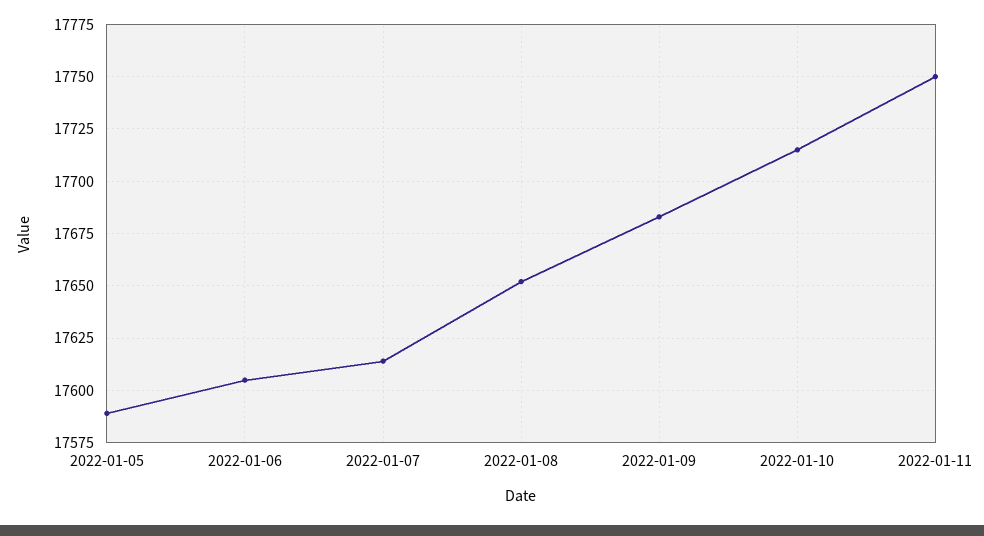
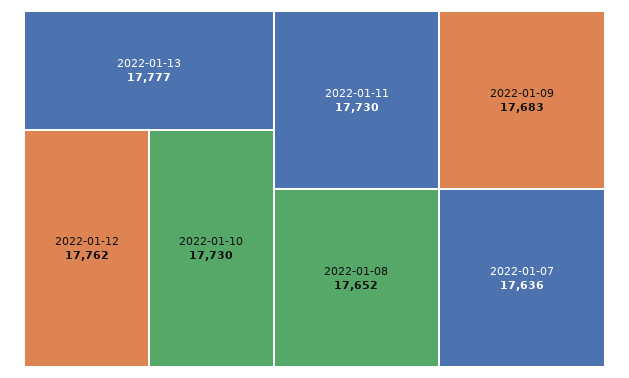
2022-01-05: 17590 -> none
2022-01-06: 17605 -> none
2022-01-07: 17615 -> 17636
2022-01-10: 17715 -> 17730
2022-01-11: 17750 -> 17730
2022-01-13: none -> 17777
2022-01-12: none -> 17762

